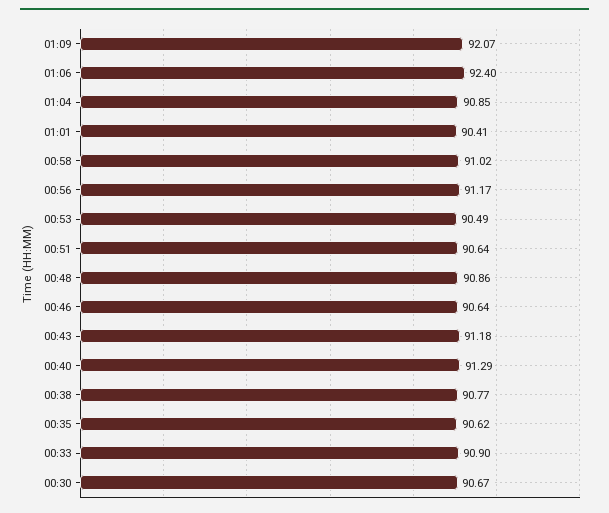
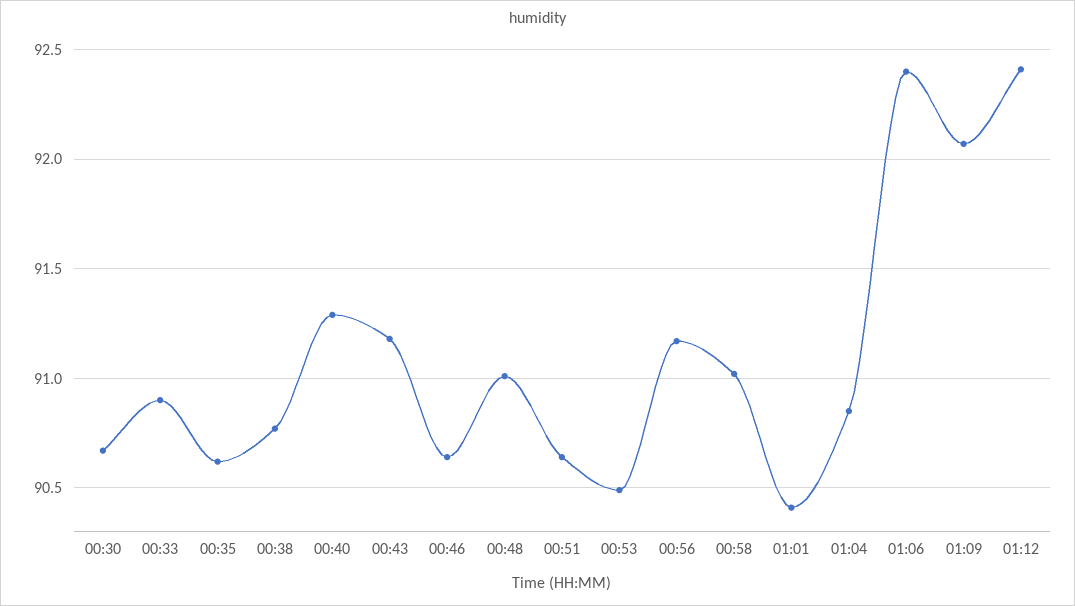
00:48: 90.86 -> 91
01:12: none -> 92.4

